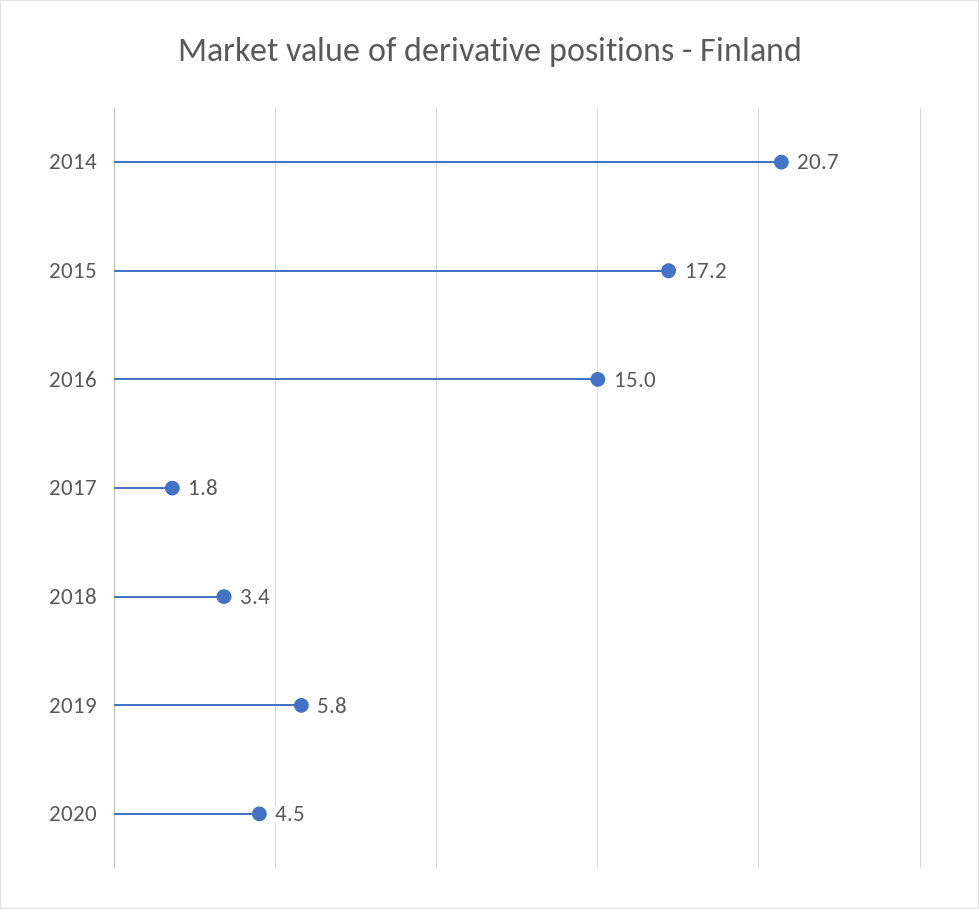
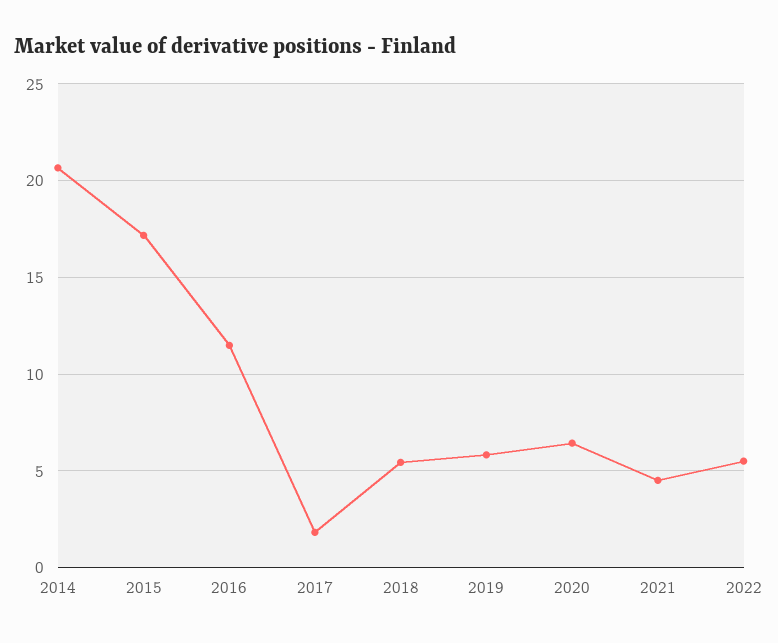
2016: 15 -> 11.5
2018: 3.4 -> 5.5
2020: 4.5 -> 6.5
2021: none -> 4.5
2022: none -> 5.5

